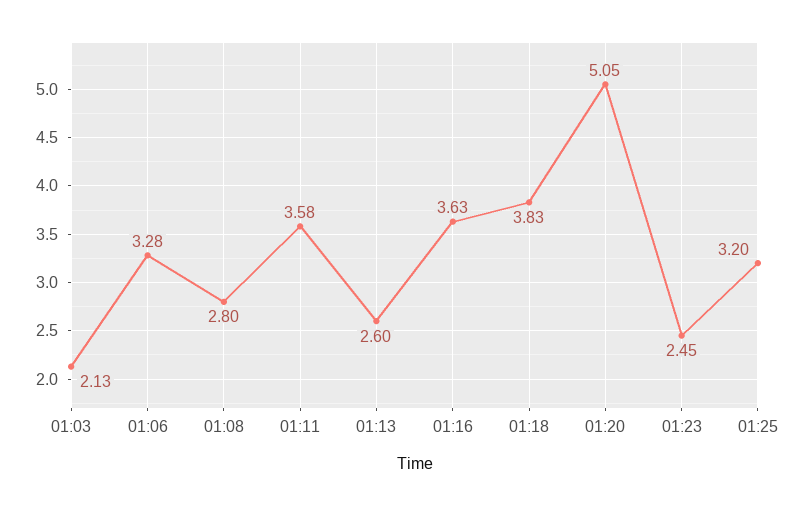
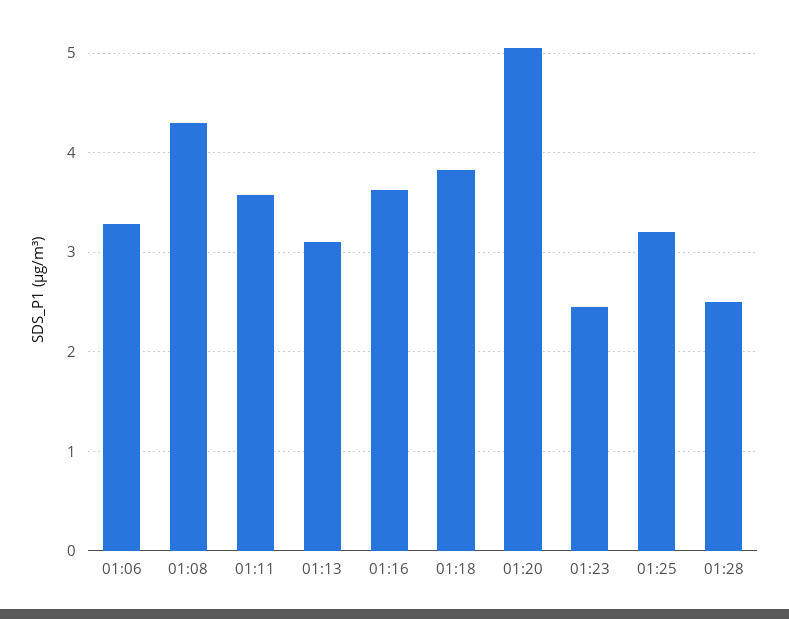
01:03: 2.13 -> none
01:08: 2.8 -> 4.3
01:13: 2.6 -> 3.1
01:28: none -> 2.5

